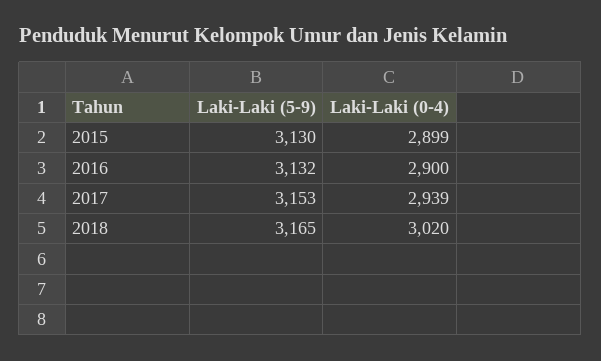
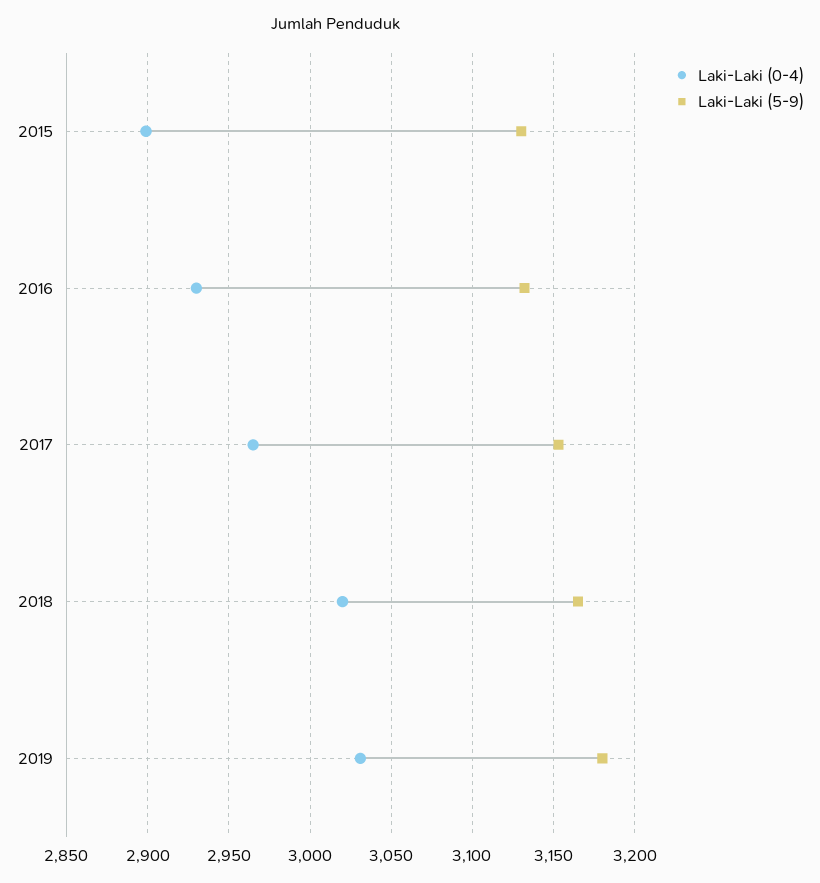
Laki-Laki (0-4), 2016: 2900 -> 2930
Laki-Laki (0-4), 2017: 2939 -> 2965
Laki-Laki (0-4), 2019: none -> 3030
Laki-Laki (5-9), 2019: none -> 3180

